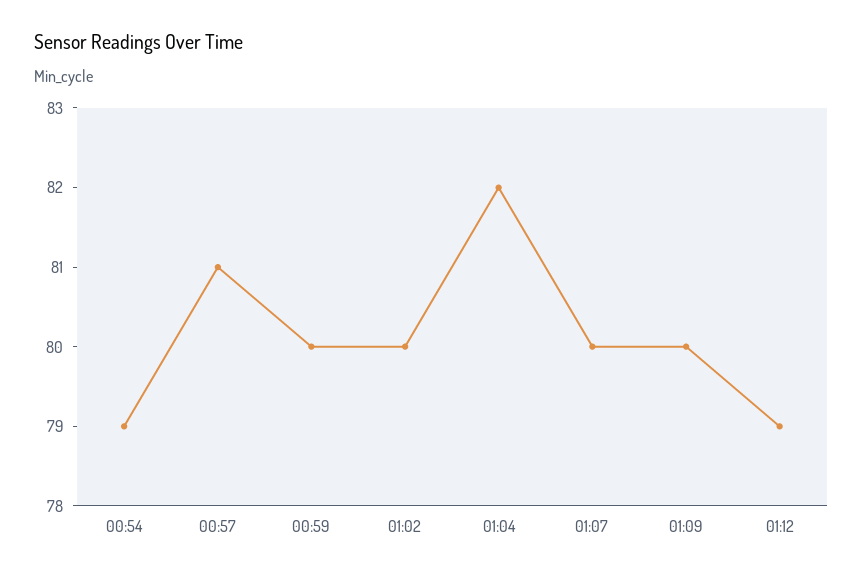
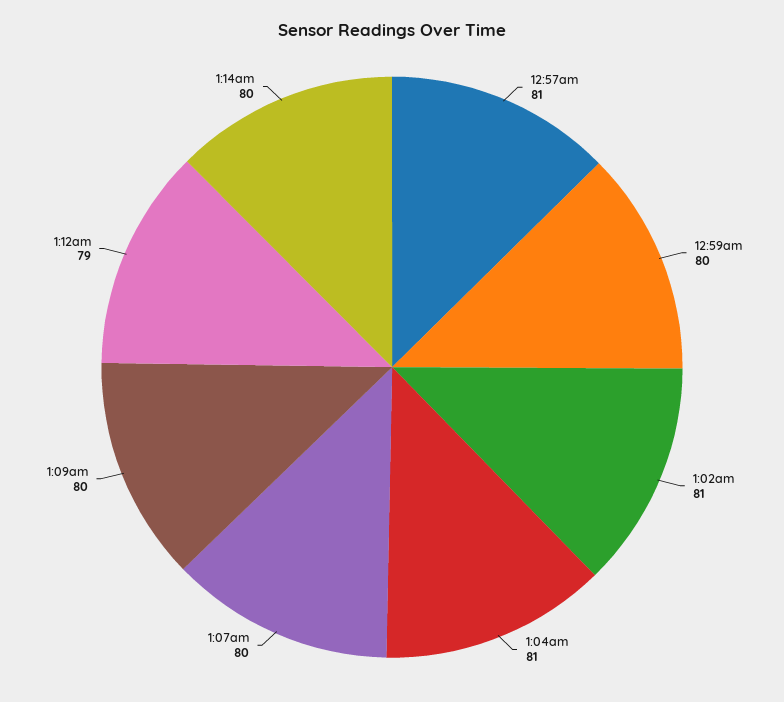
00:54: 79 -> none
01:02: 80 -> 81
01:04: 82 -> 81
1:14am: none -> 80

